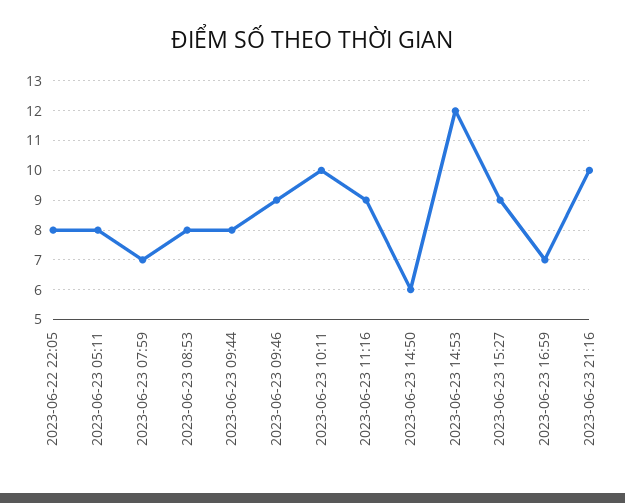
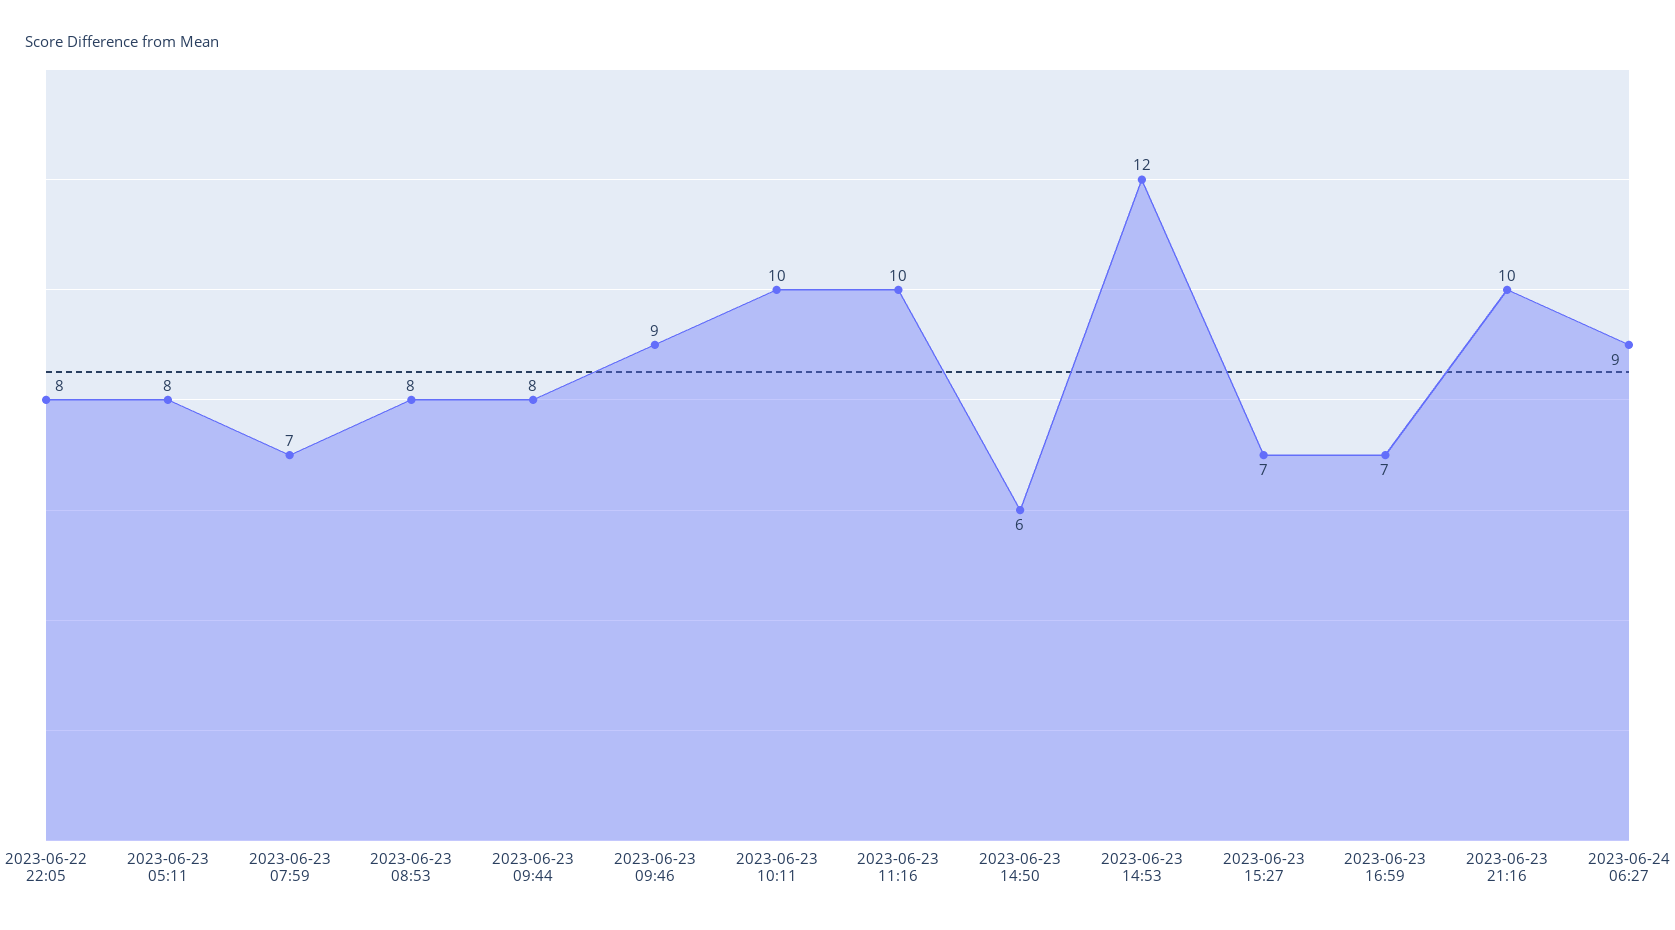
2023-06-23 11:16: 9 -> 10
2023-06-23 15:27: 9 -> 7
2023-06-24 06:27: none -> 9

